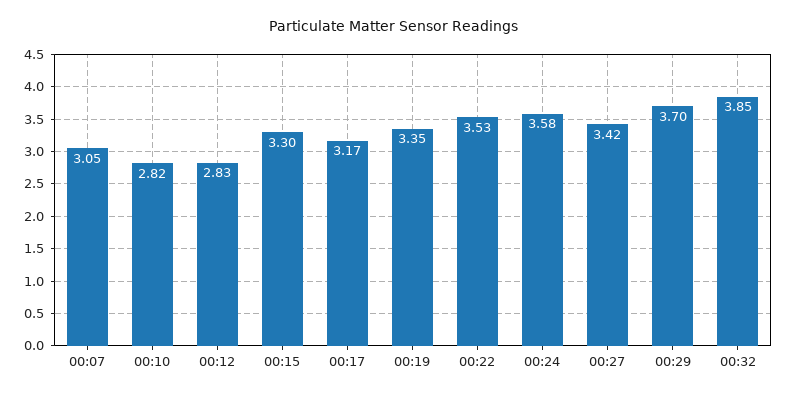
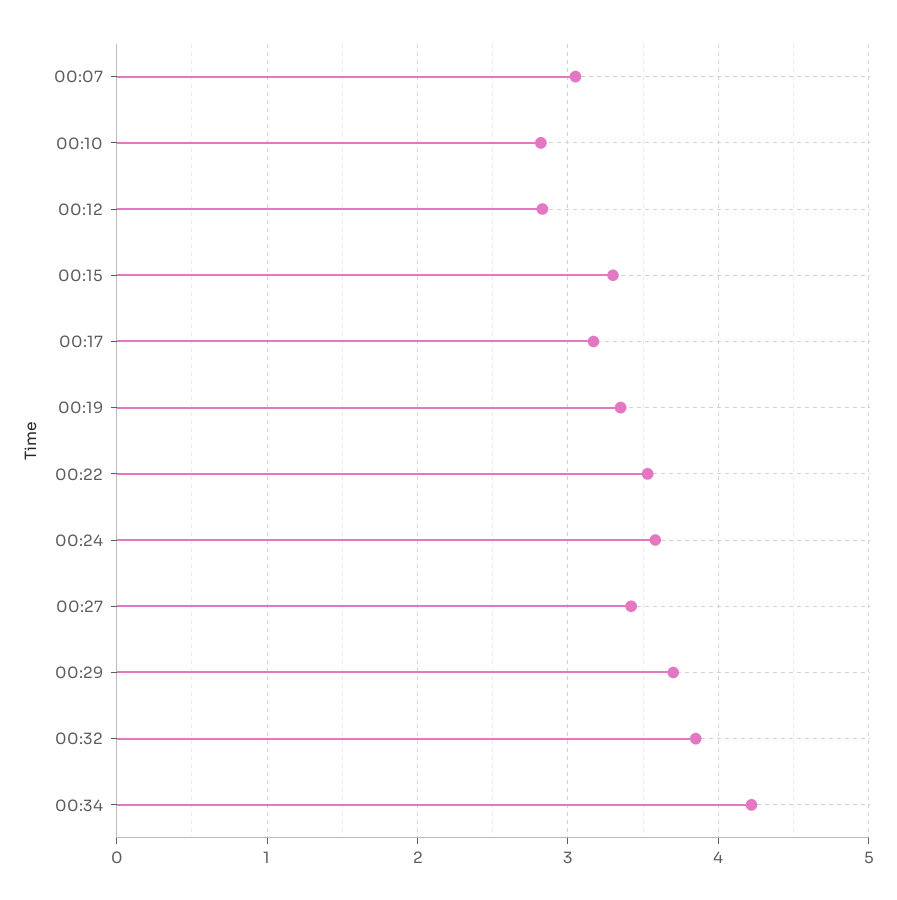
00:34: none -> 4.2

